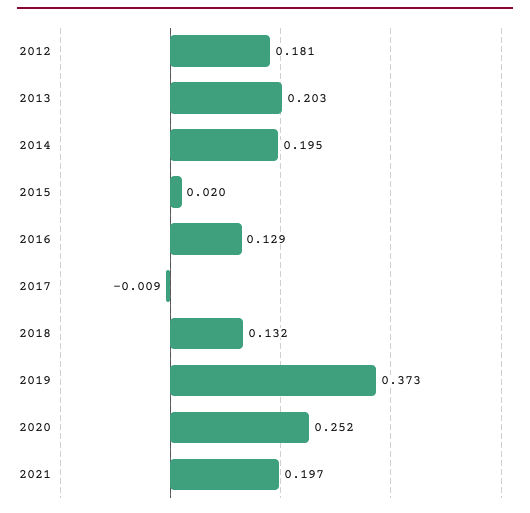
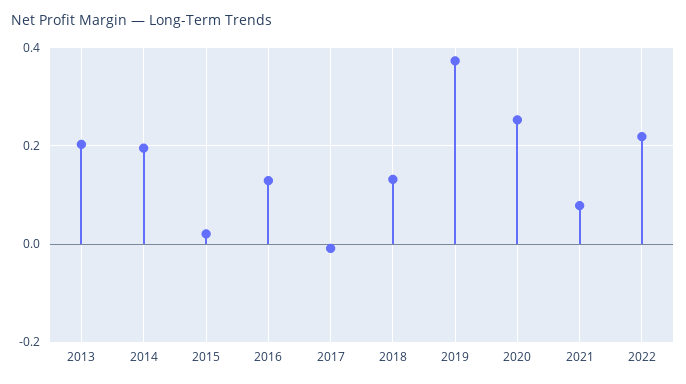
2012: 0.181 -> none
2021: 0.197 -> 0.08
2022: none -> 0.22

